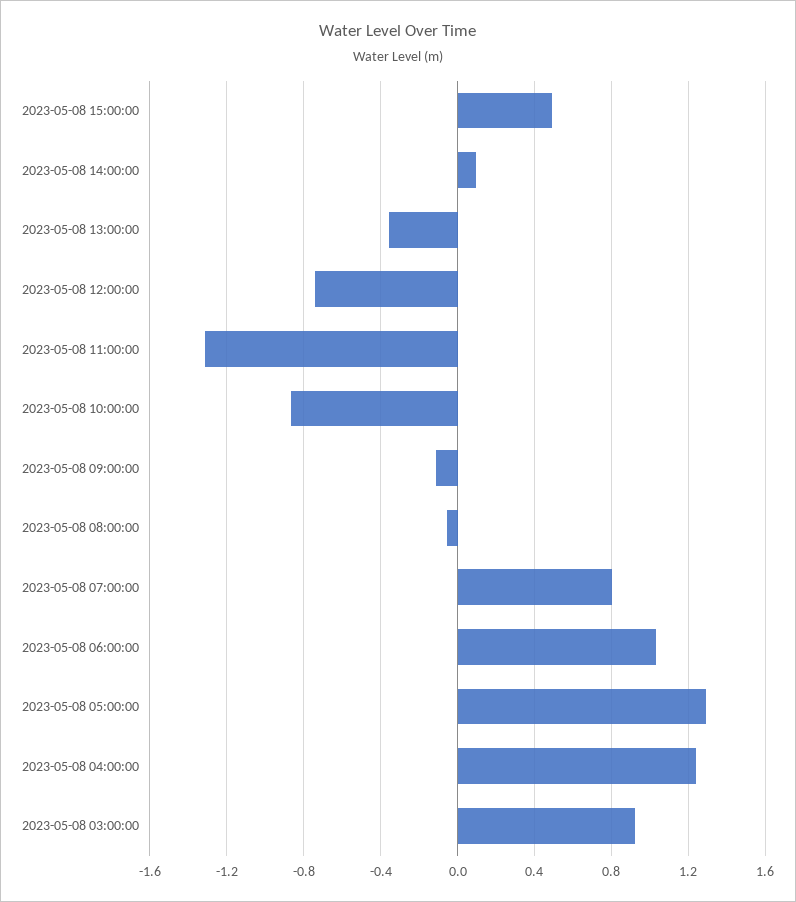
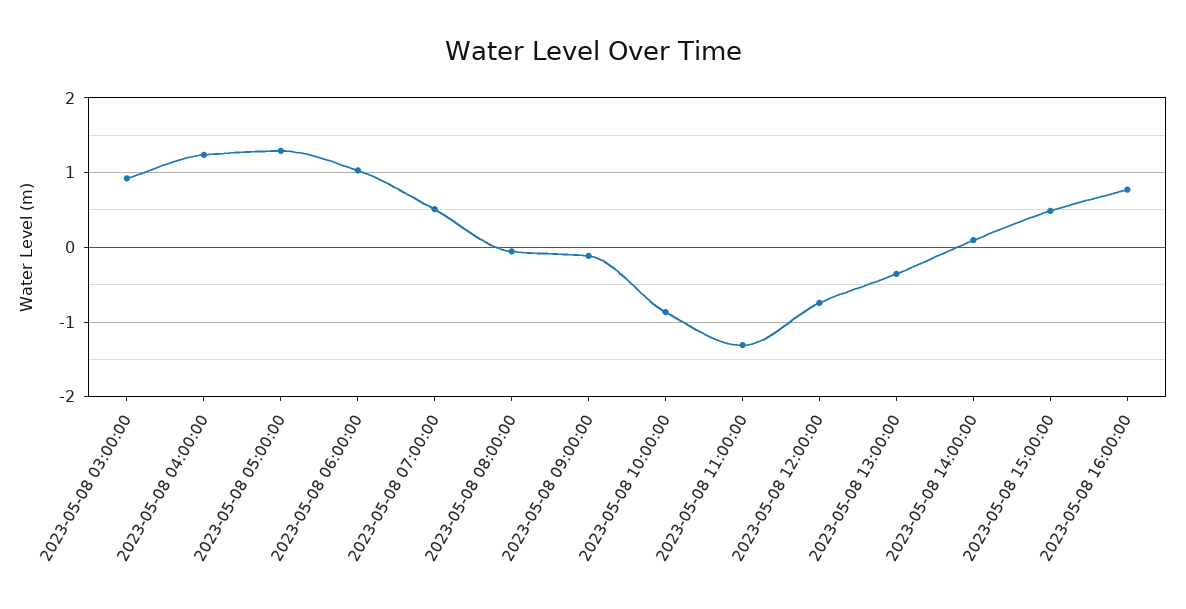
2023-05-08 07:00:00: 0.8 -> 0.5
2023-05-08 16:00:00: none -> 0.8

